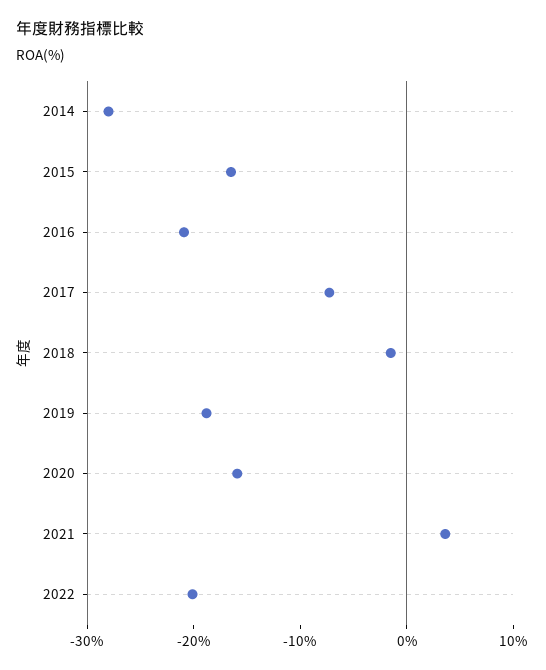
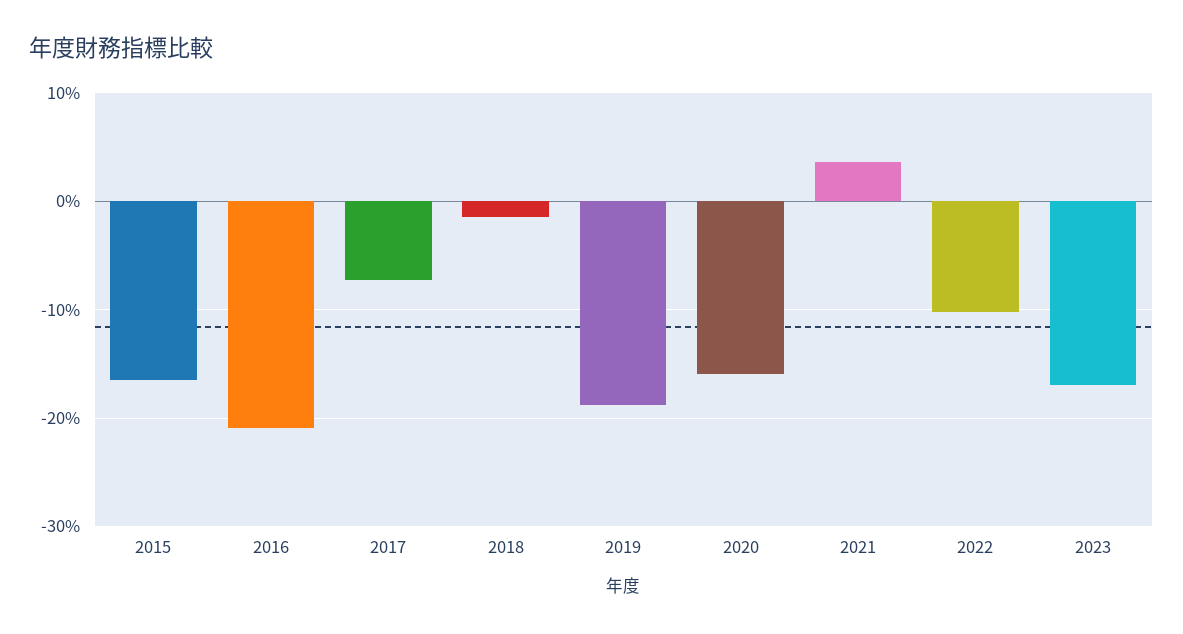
2014: -28 -> none
2022: -20 -> -10
2023: none -> -17

